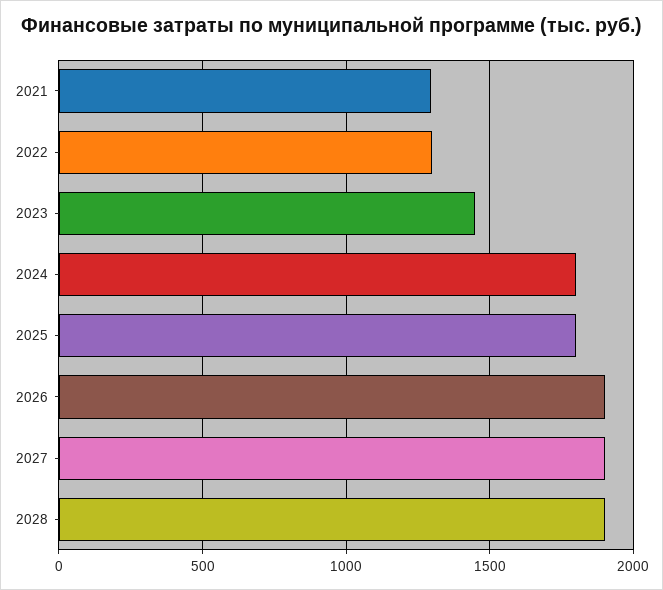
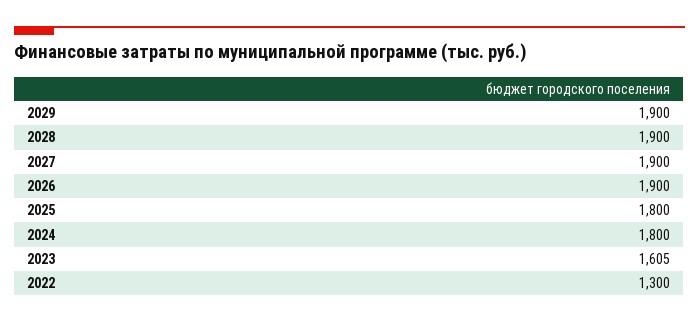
2021: 1300 -> none
2023: 1450 -> 1605
2029: none -> 1900

